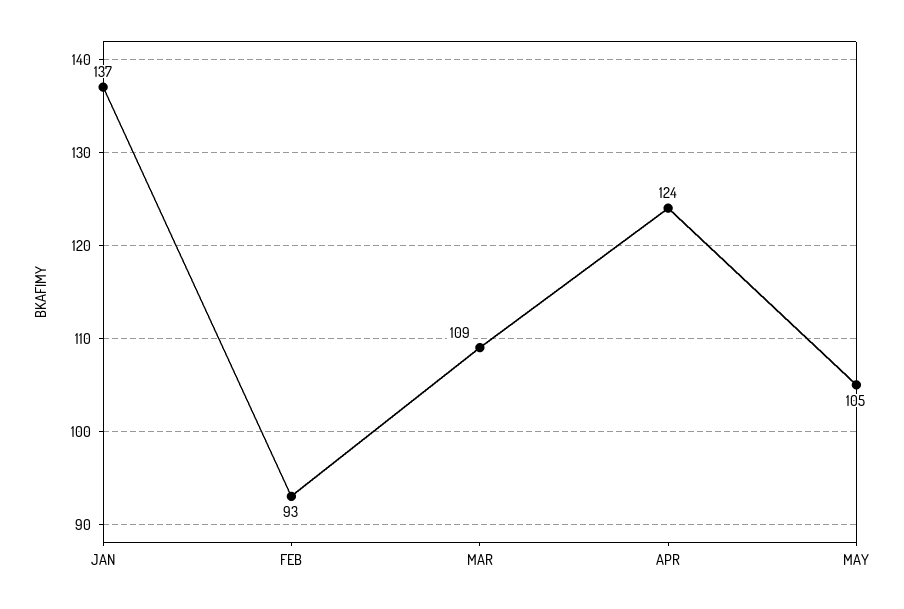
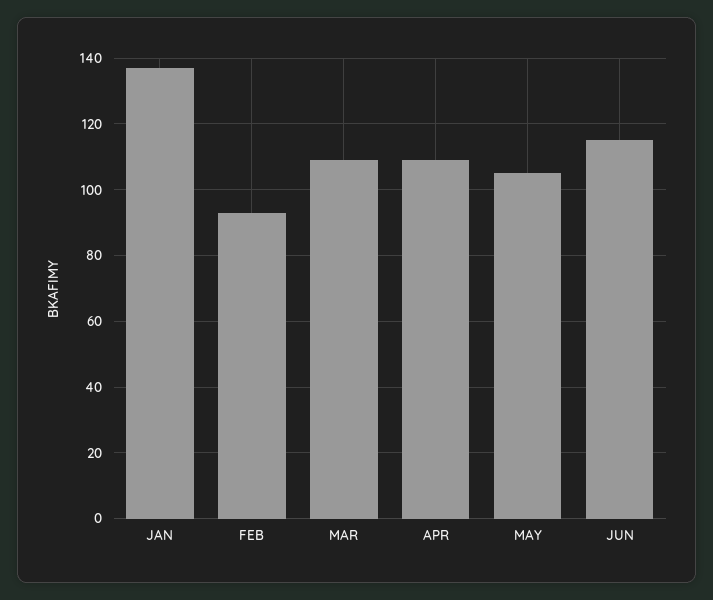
APR: 124 -> 110
JUN: none -> 115

